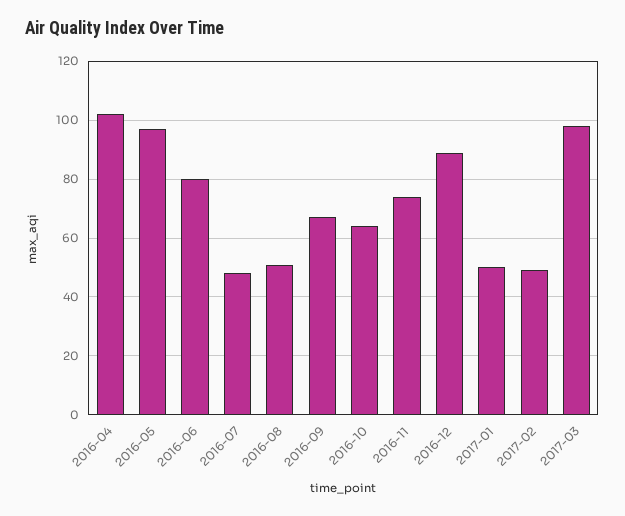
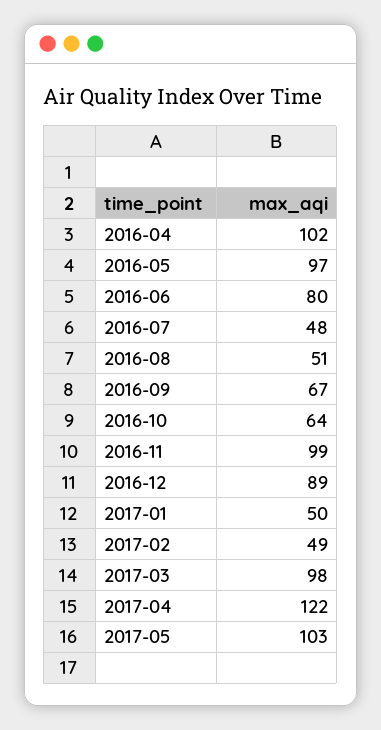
2016-11: 75 -> 99
2017-04: none -> 122
2017-05: none -> 103

